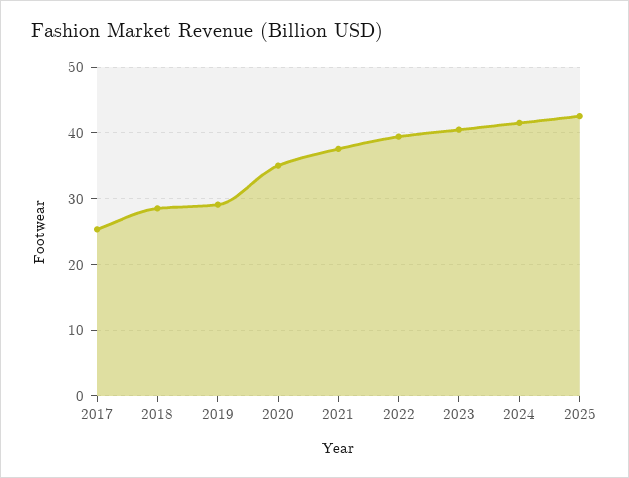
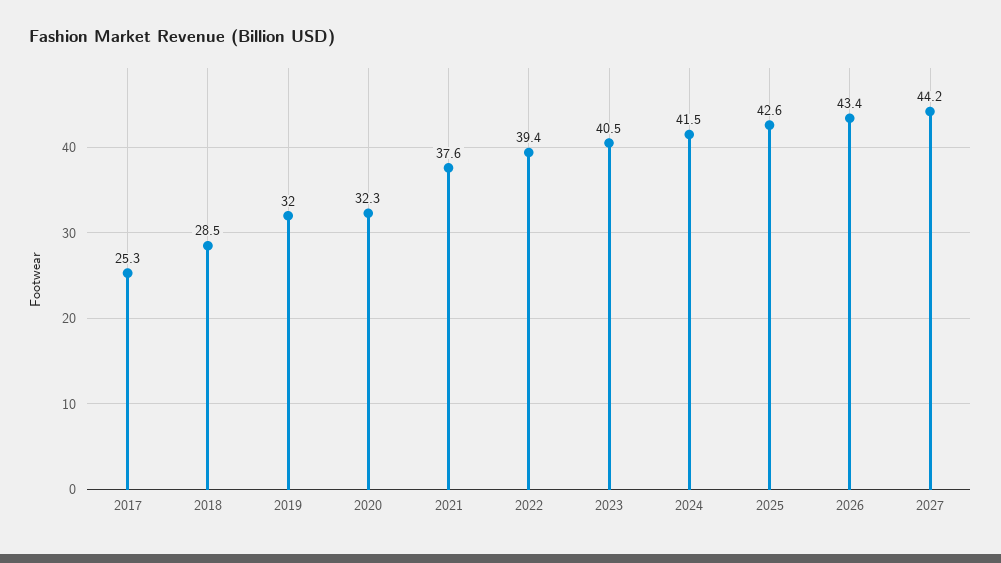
2019: 29 -> 32
2020: 35 -> 32.3
2026: none -> 43.4
2027: none -> 44.2

